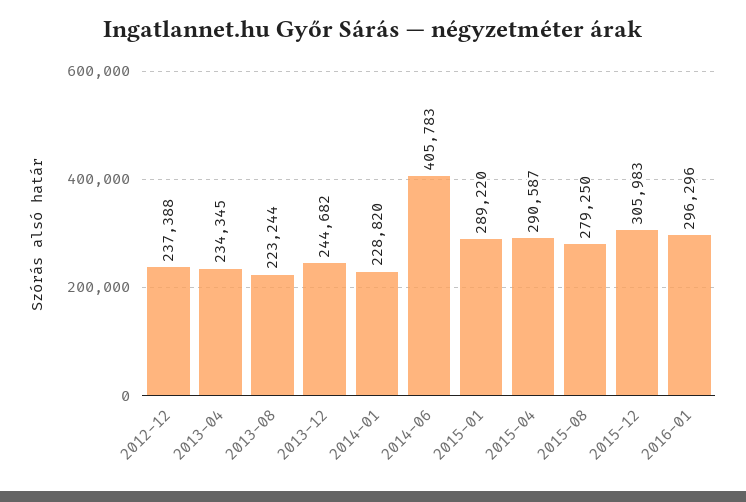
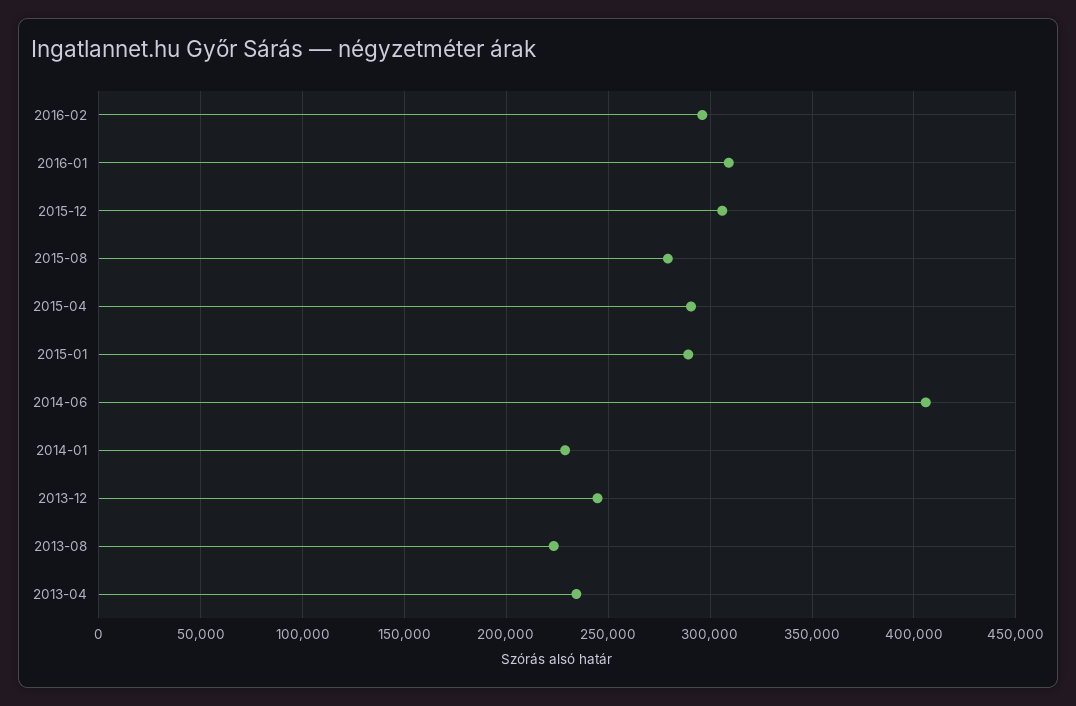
2012-12: 237388 -> none
2016-01: 296296 -> 310000
2016-02: none -> 295000

